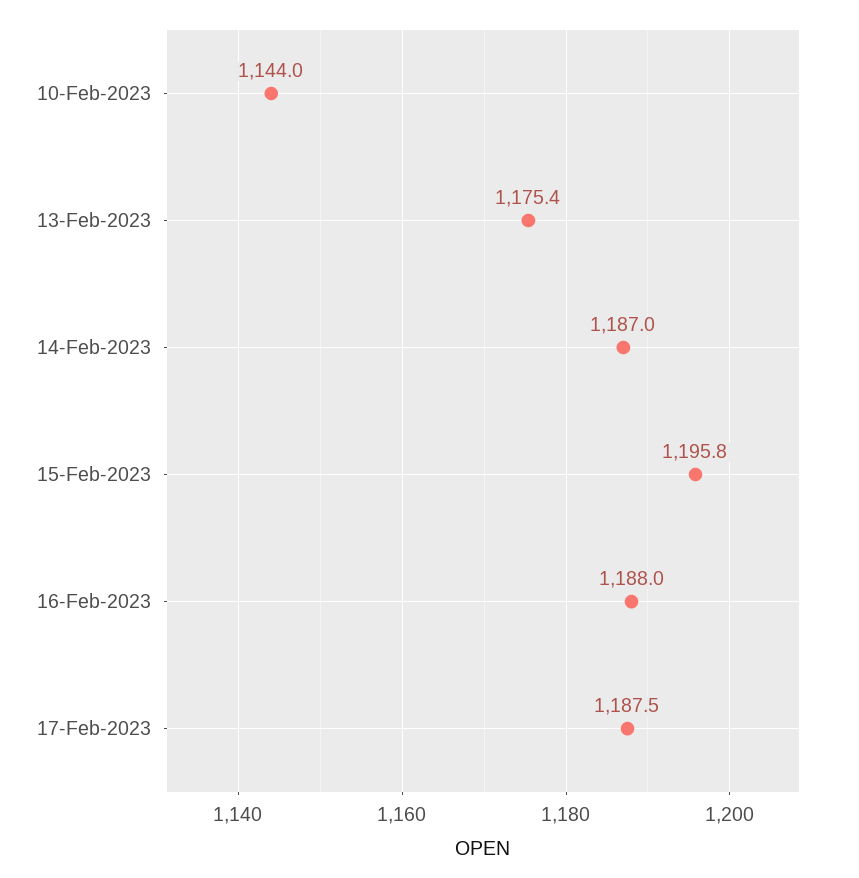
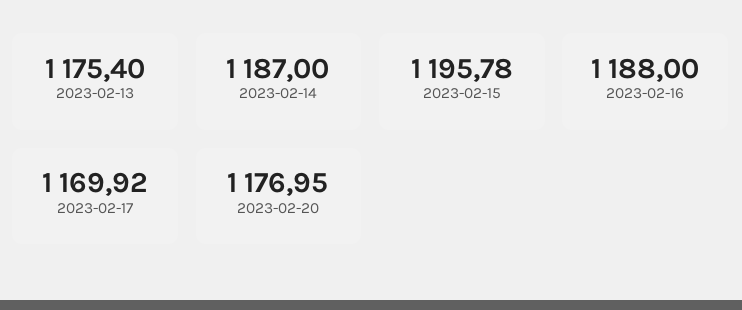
10-Feb-2023: 1144 -> none
17-Feb-2023: 1187.5 -> 1169.92
2023-02-20: none -> 1176.95

